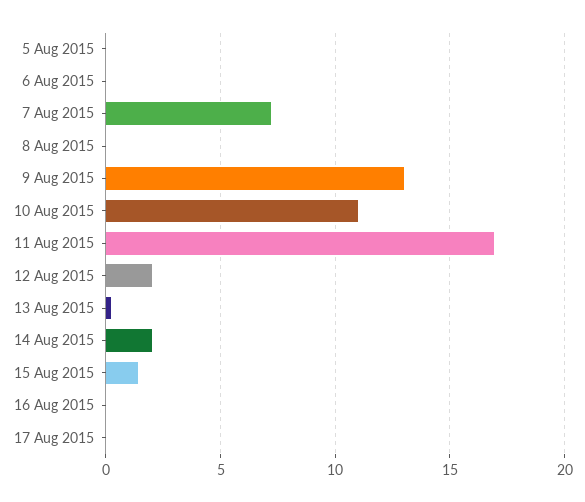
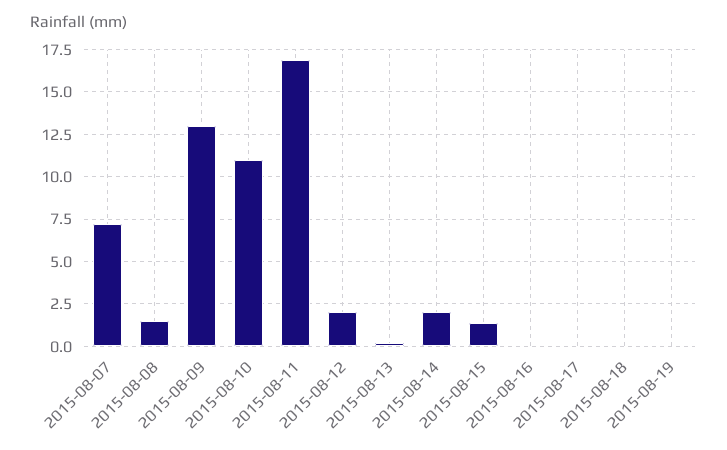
5 Aug 2015: 0 -> none
6 Aug 2015: 0 -> none
8 Aug 2015: 0 -> 1.5
2015-08-18: none -> 0
2015-08-19: none -> 0

